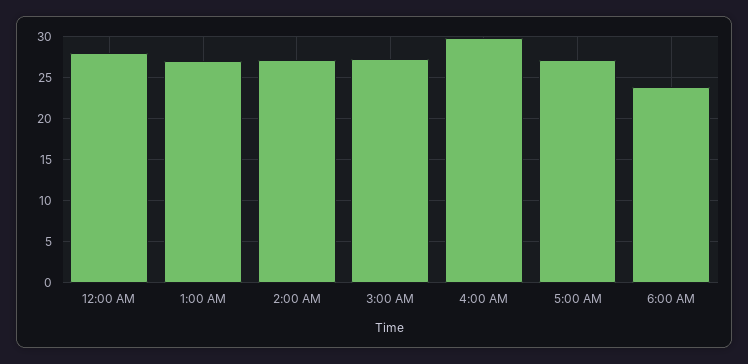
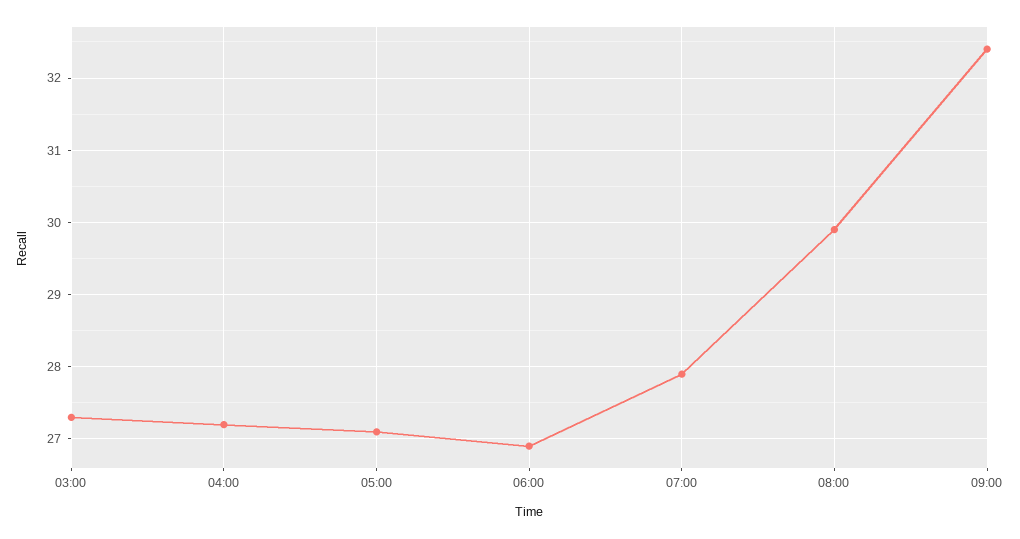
12:00 AM: 28 -> none
1:00 AM: 27 -> none
2:00 AM: 27 -> none
4:00 AM: 30 -> 27.2
6:00 AM: 24 -> 26.9
07:00: none -> 27.9
08:00: none -> 29.9
09:00: none -> 32.4

